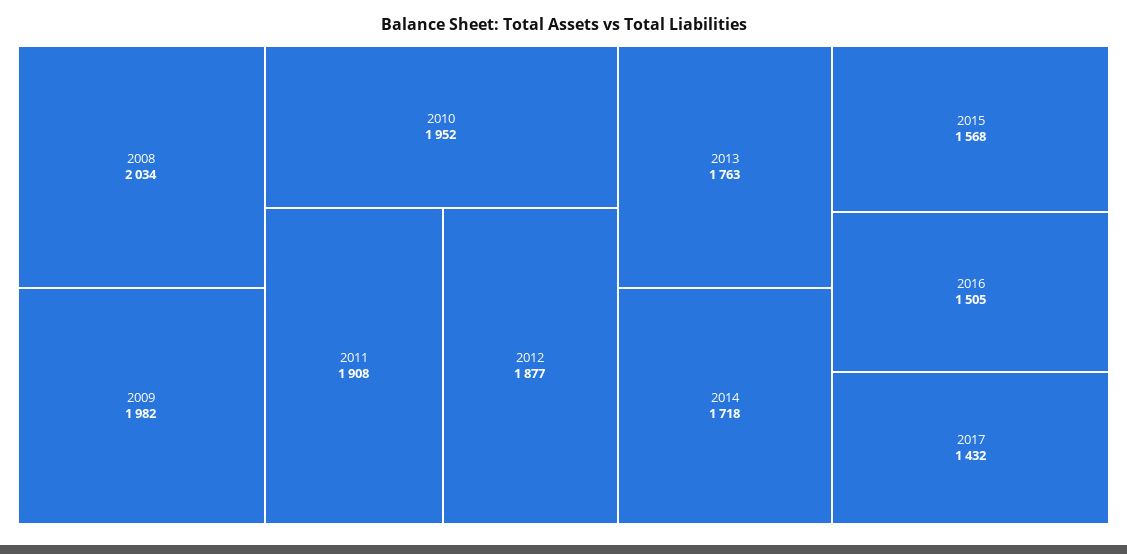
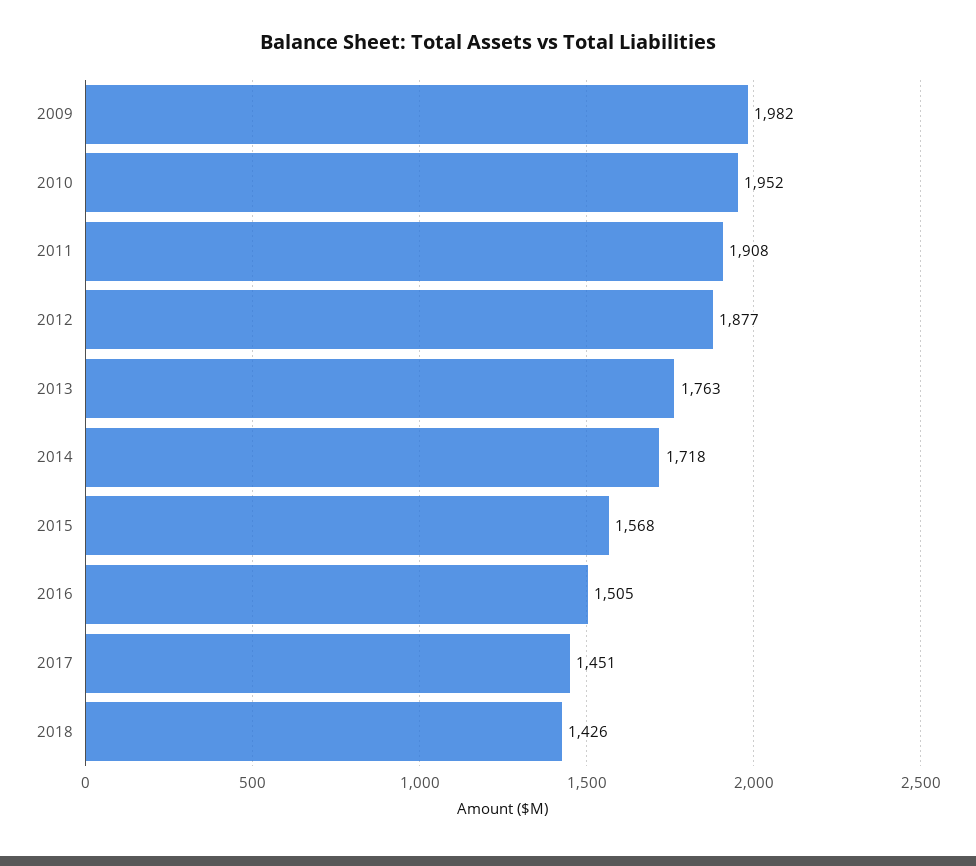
2008: 2034 -> none
2017: 1432 -> 1451
2018: none -> 1426

